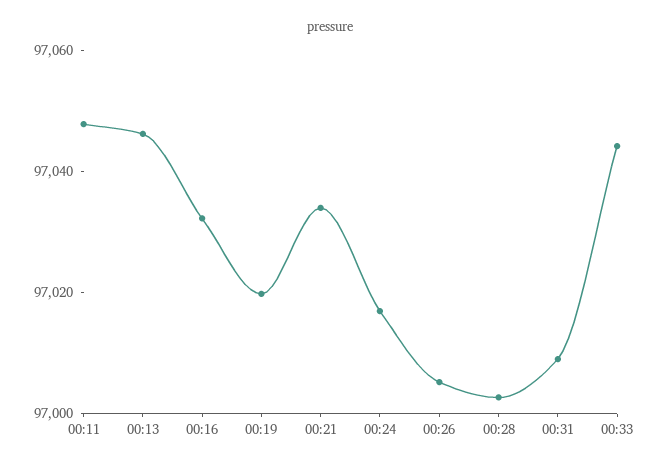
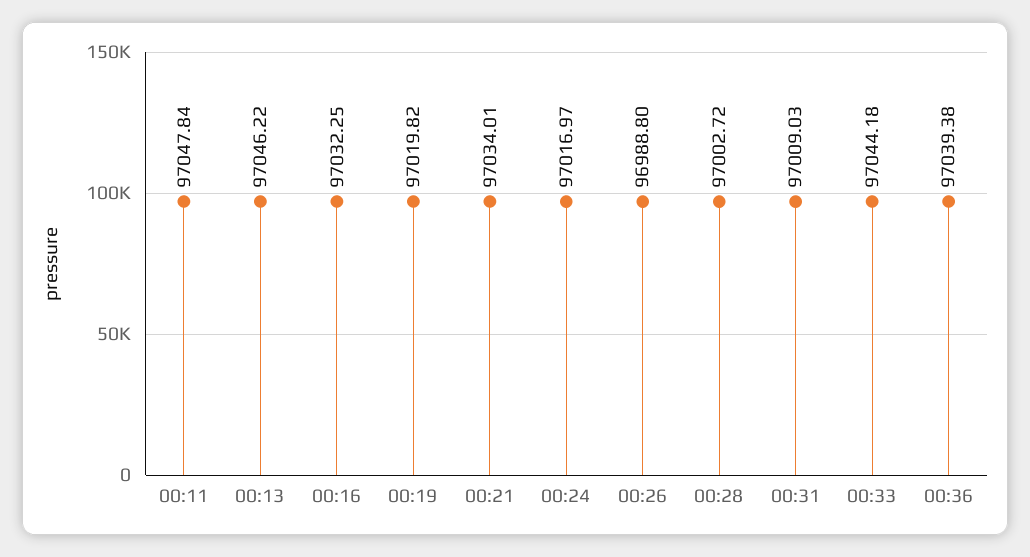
00:26: 97005 -> 96988.8
00:36: none -> 97039.38

